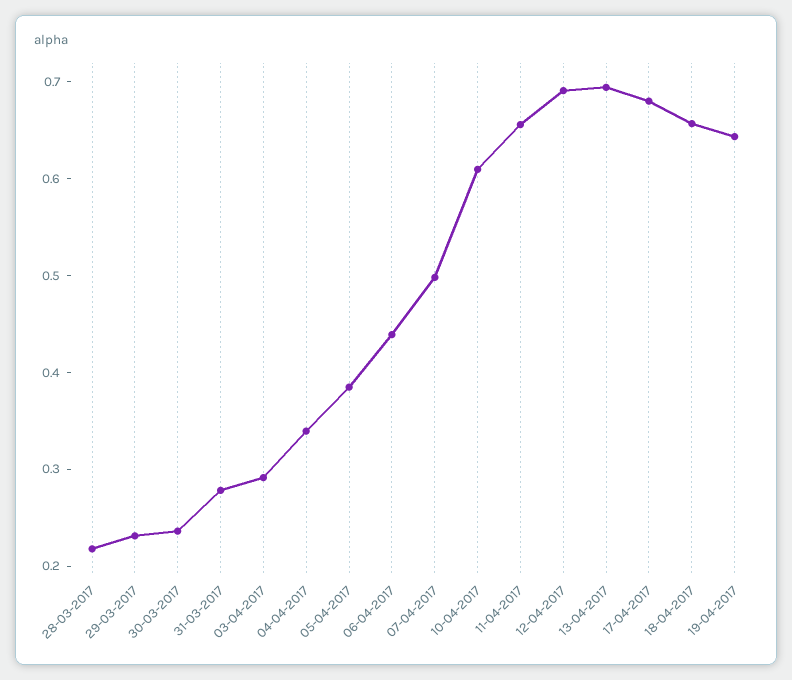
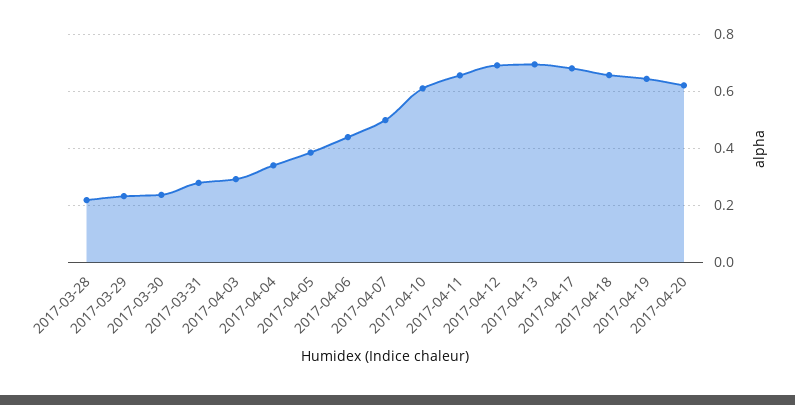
2017-04-20: none -> 0.625

